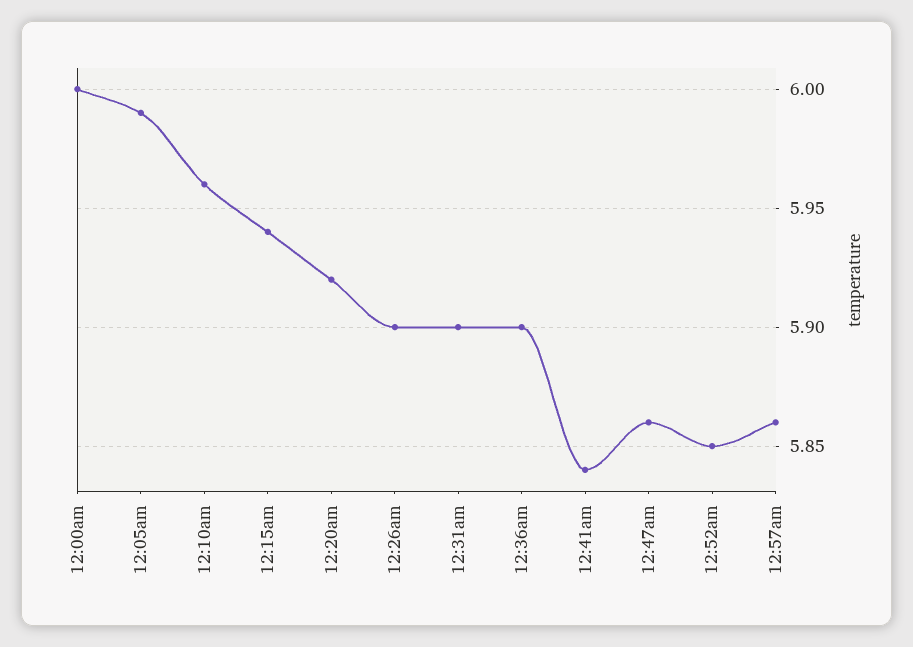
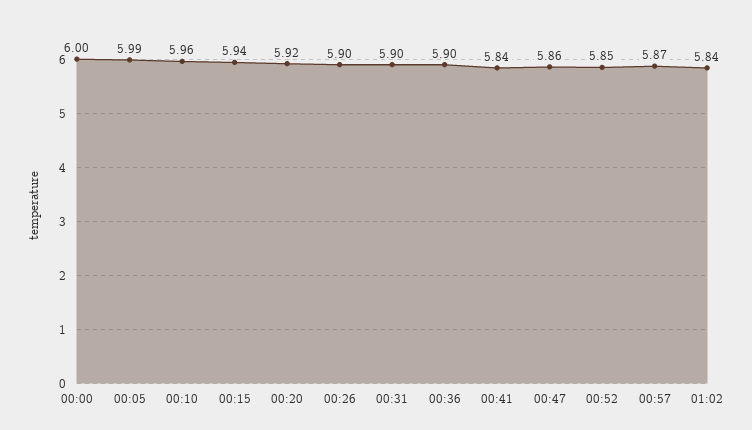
12:57am: 5.86 -> 5.87
01:02: none -> 5.84

